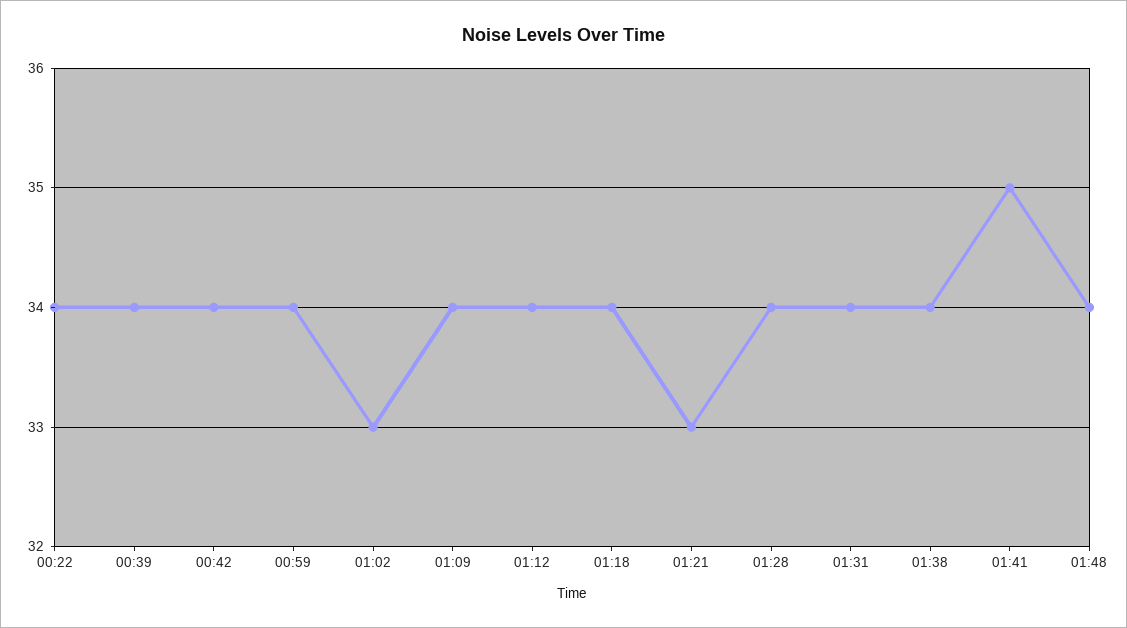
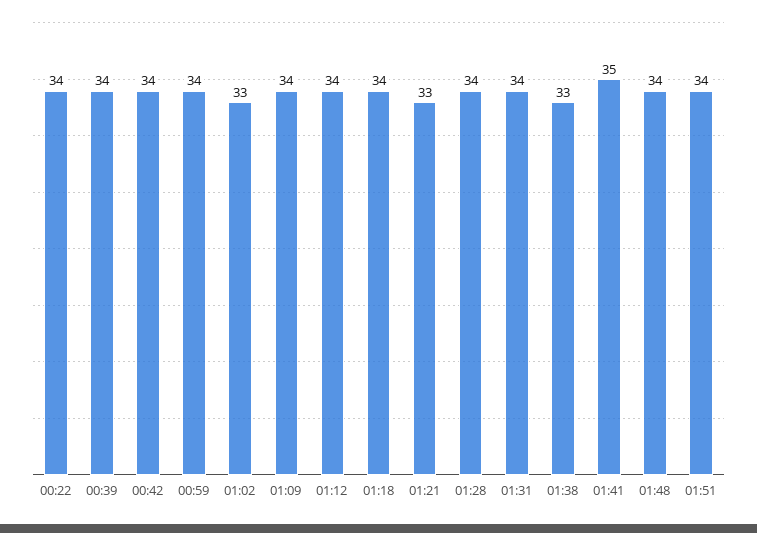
01:38: 34 -> 33
01:51: none -> 34

